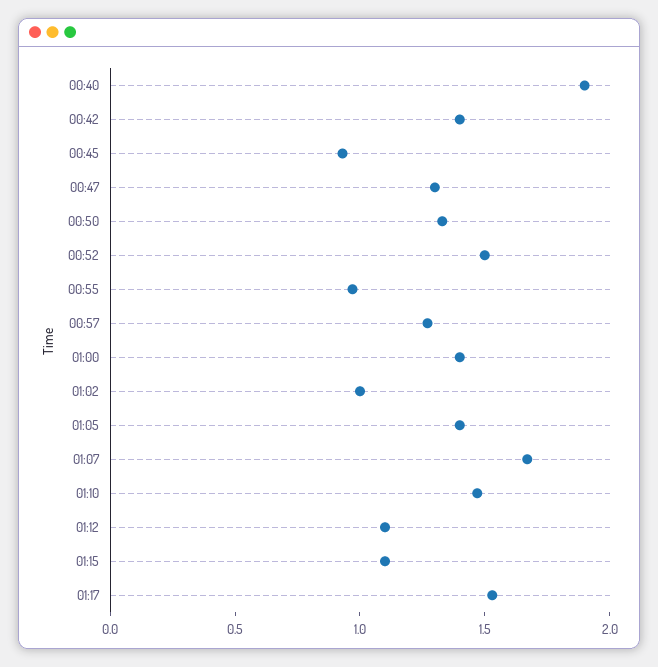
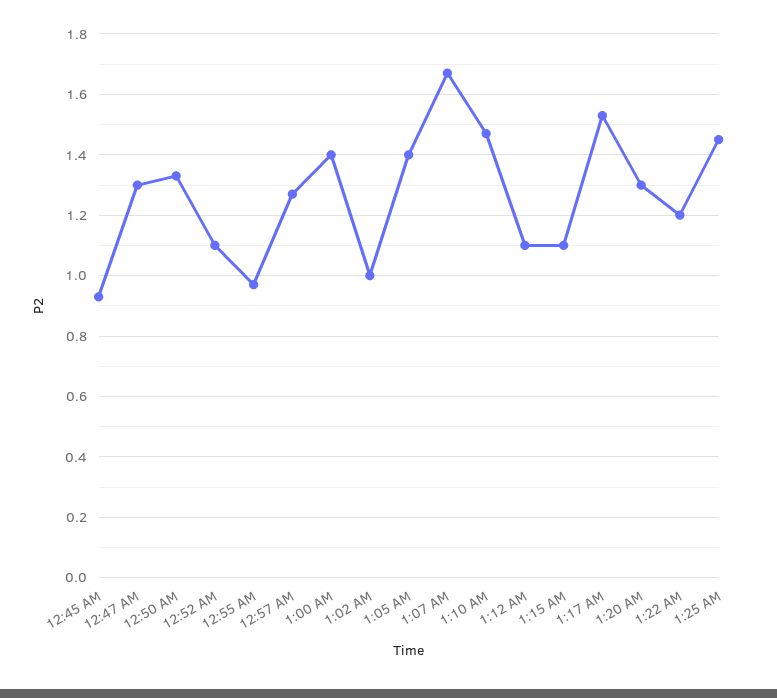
00:40: 1.9 -> none
00:42: 1.4 -> none
00:52: 1.5 -> 1.1
1:20 AM: none -> 1.3
1:22 AM: none -> 1.2
1:25 AM: none -> 1.45

